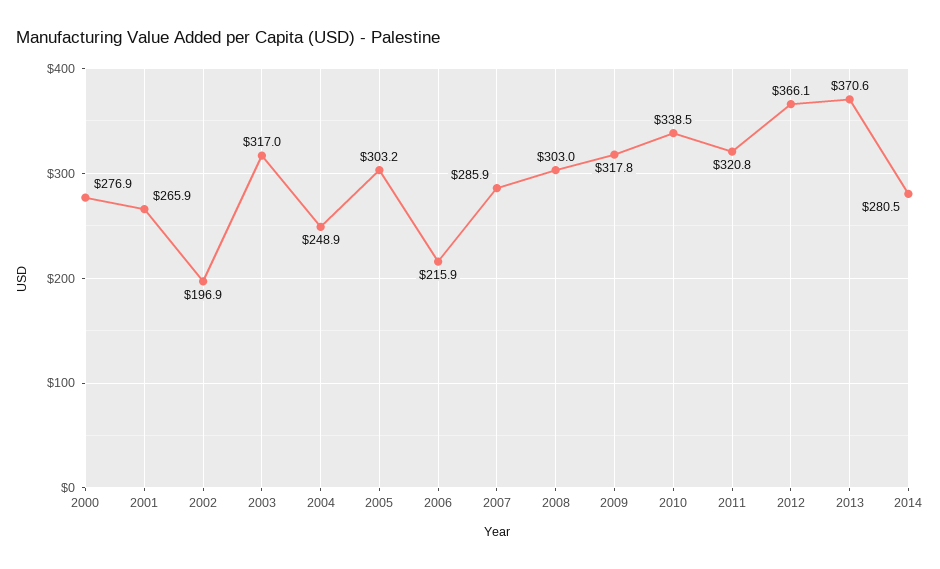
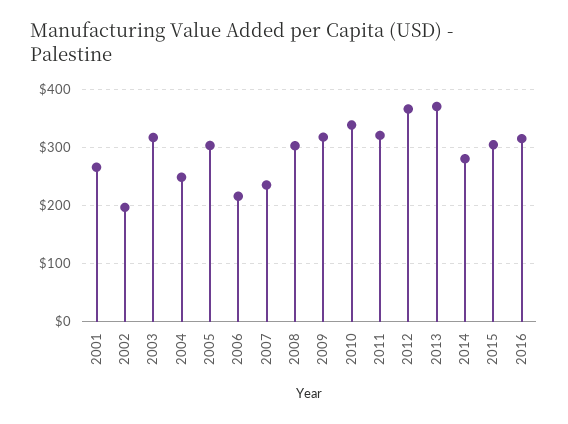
2000: 276.9 -> none
2007: 285.9 -> 240
2015: none -> 300
2016: none -> 320

